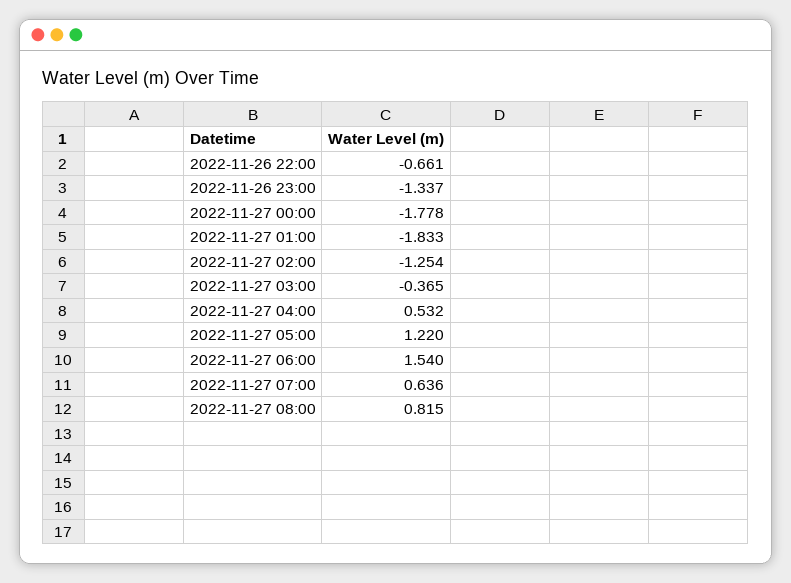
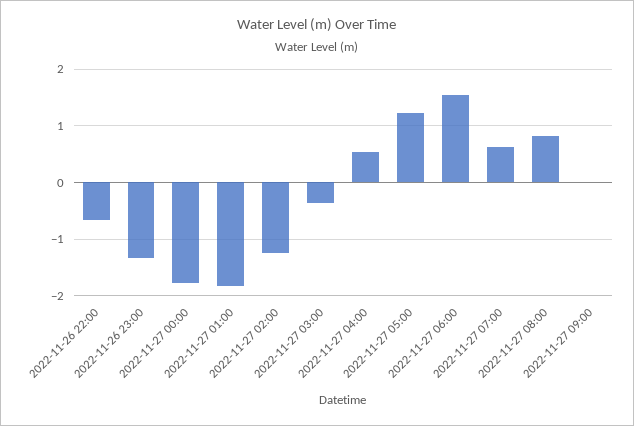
2022-11-27 09:00: none -> 0

